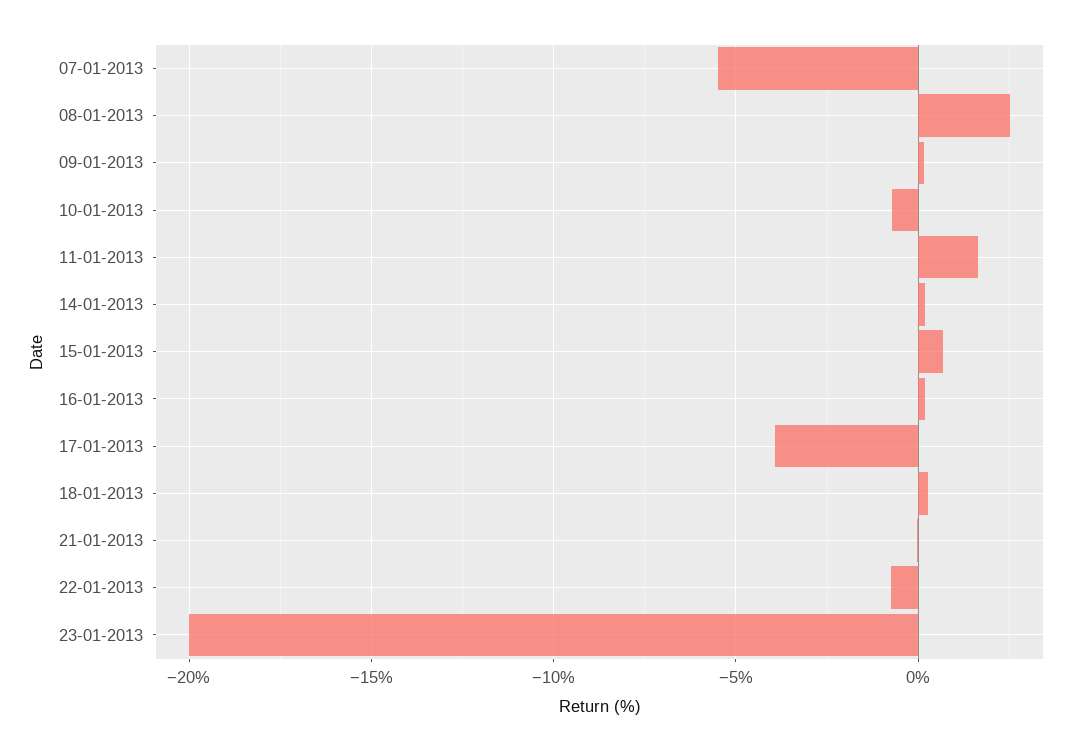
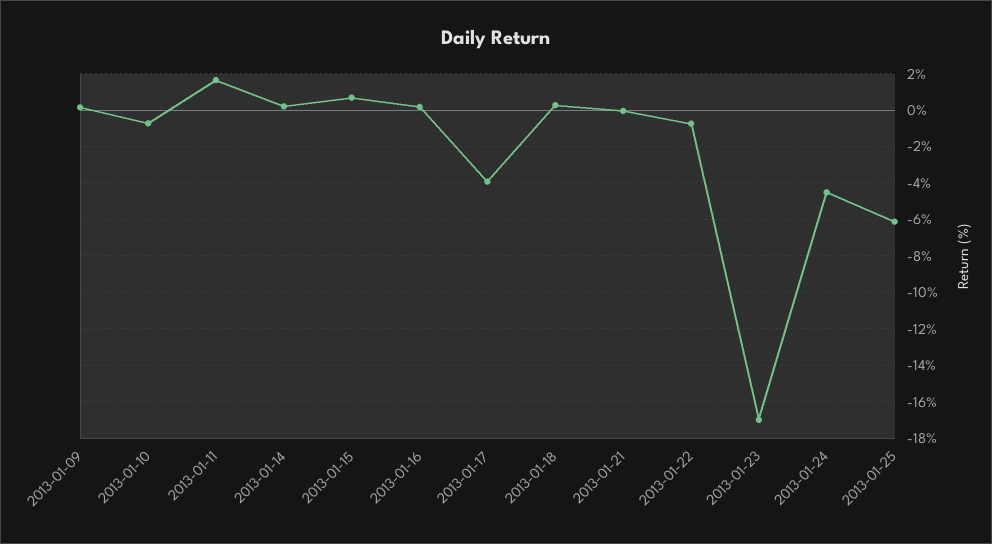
07-01-2013: -5.5 -> none
08-01-2013: 2.5 -> none
23-01-2013: -20 -> -17
2013-01-24: none -> -4.5
2013-01-25: none -> -6

